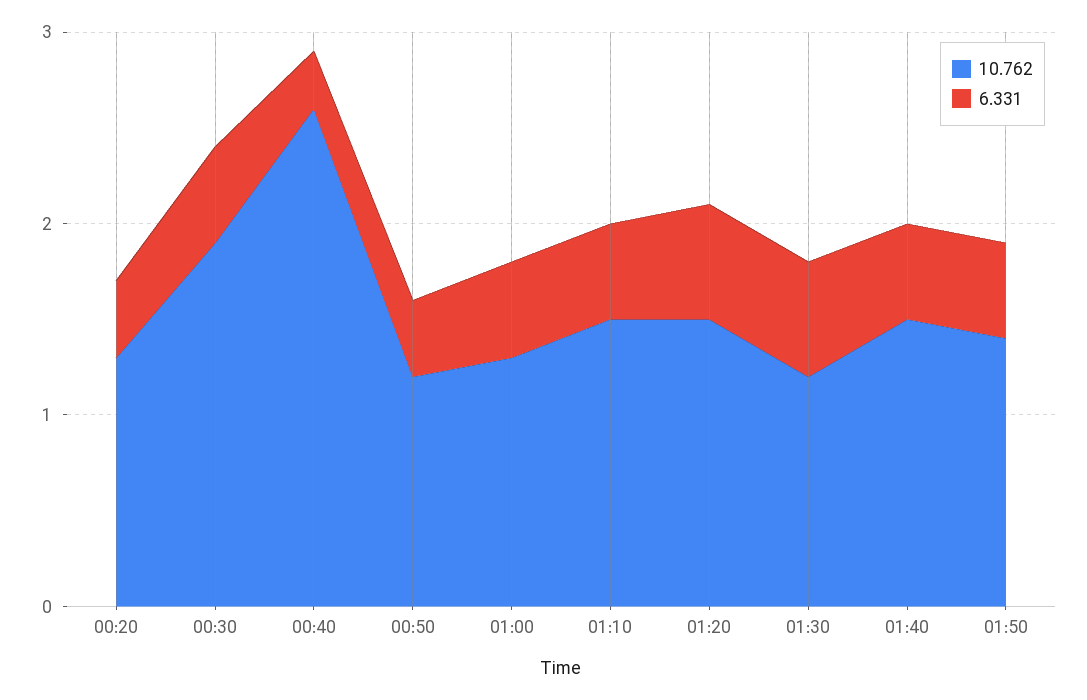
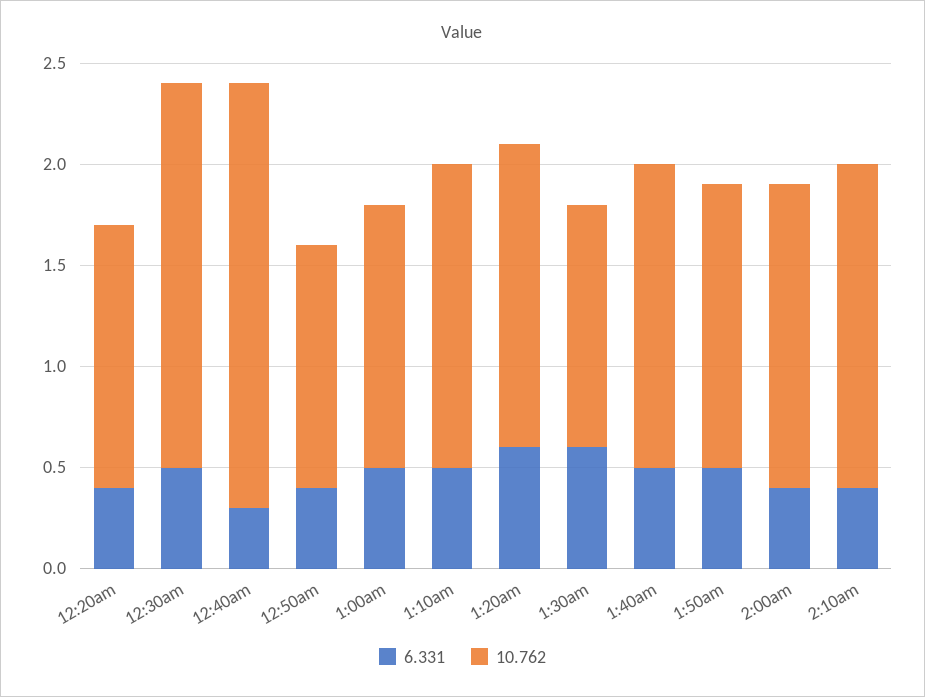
10.762, 00:40: 2.6 -> 2.1
6.331, 2:00am: none -> 0.4
10.762, 2:00am: none -> 1.5
6.331, 2:10am: none -> 0.4
10.762, 2:10am: none -> 1.6

